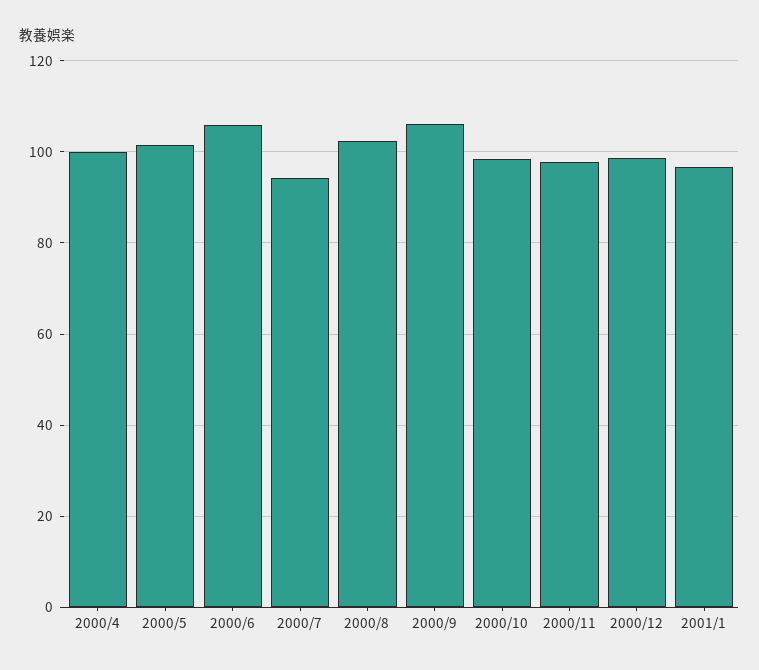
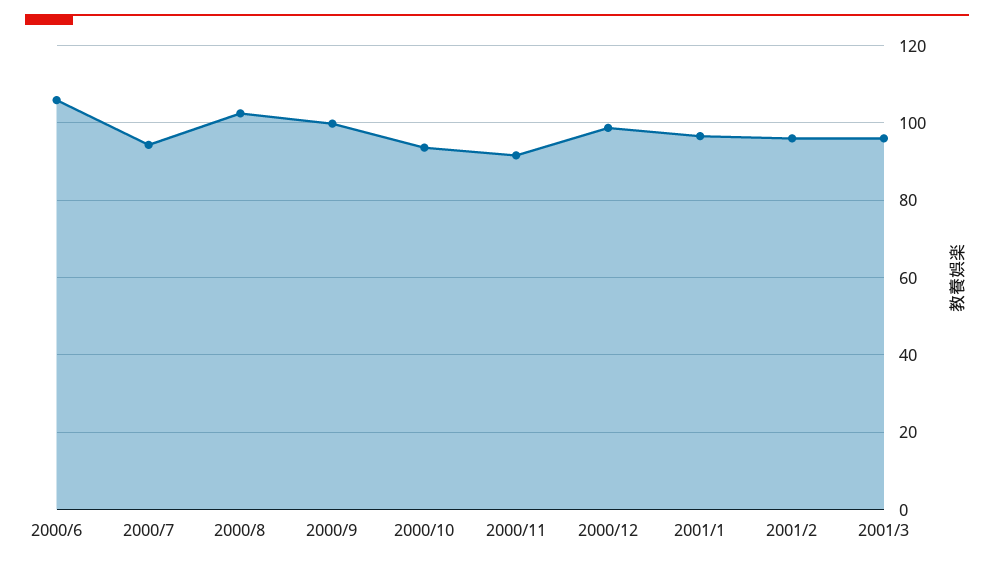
2000/4: 100 -> none
2000/5: 102 -> none
2000/9: 106 -> 100
2000/10: 98 -> 94
2000/11: 98 -> 92
2001/2: none -> 96
2001/3: none -> 96

